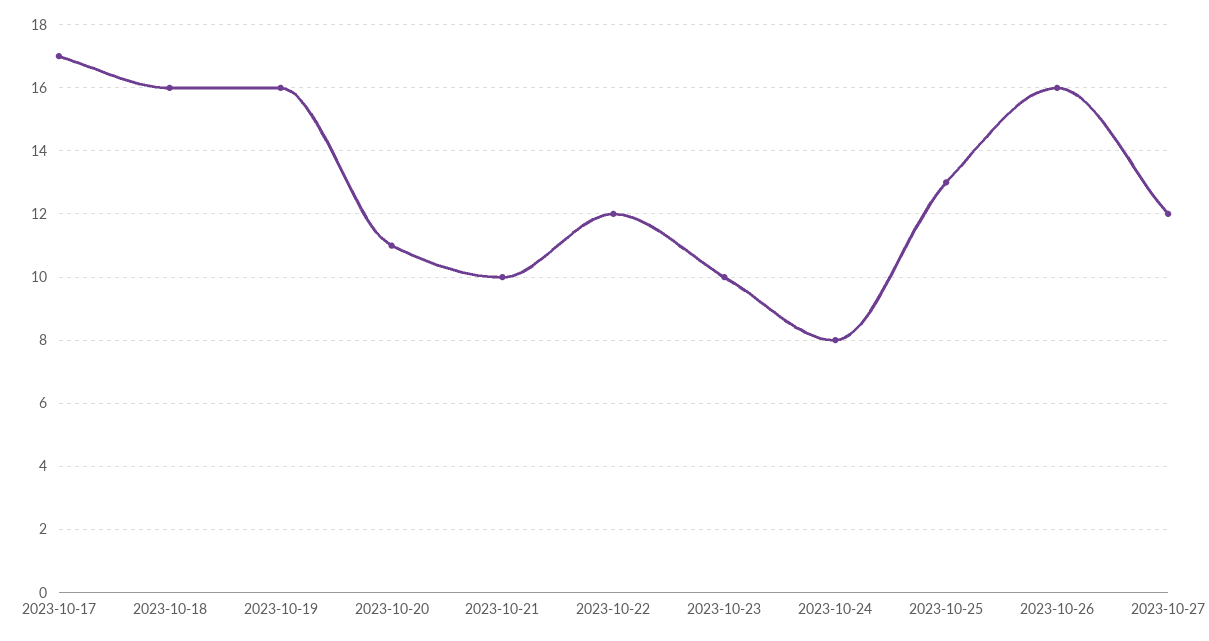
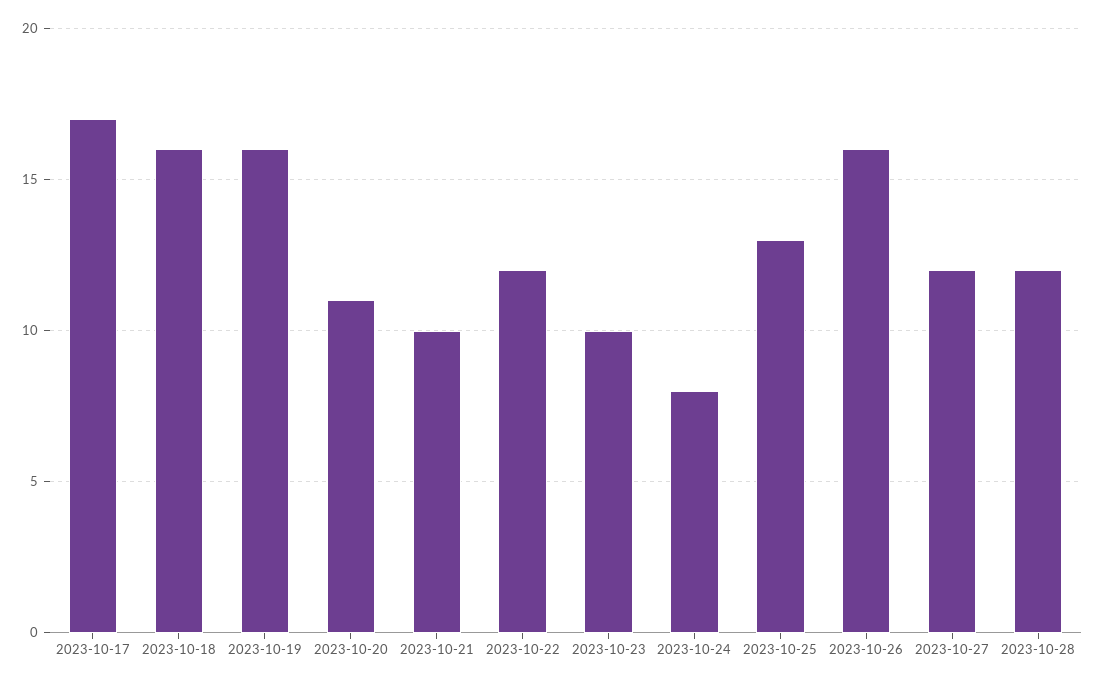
2023-10-28: none -> 12

